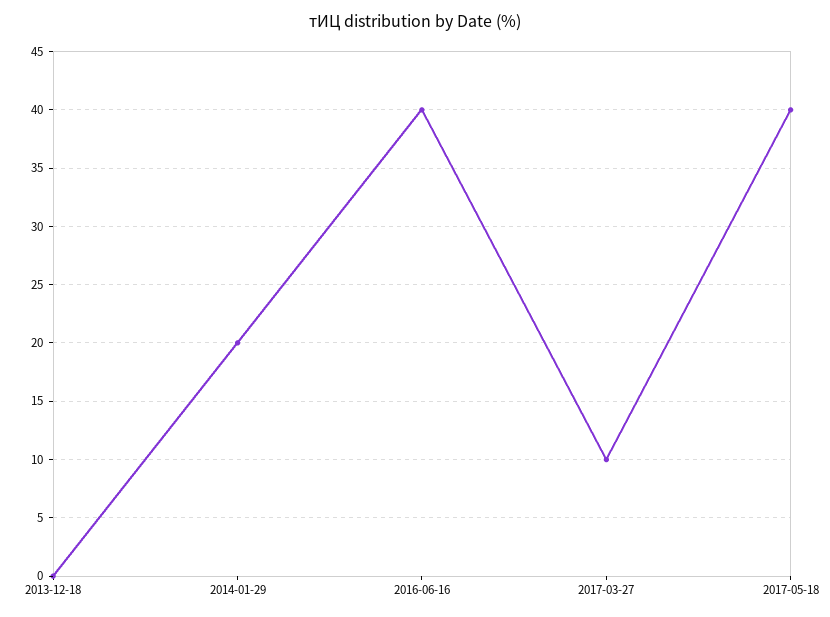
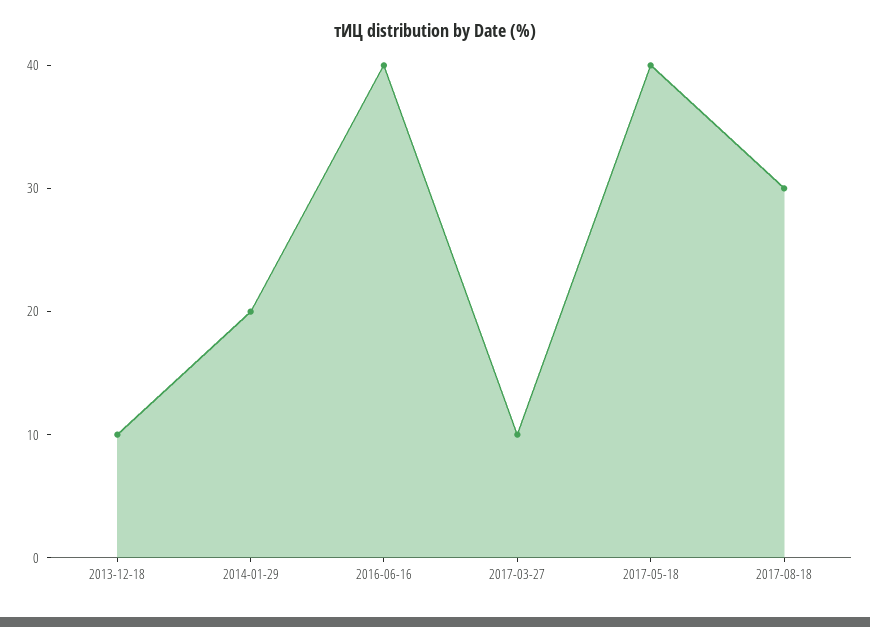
2013-12-18: 0 -> 10
2017-08-18: none -> 30

